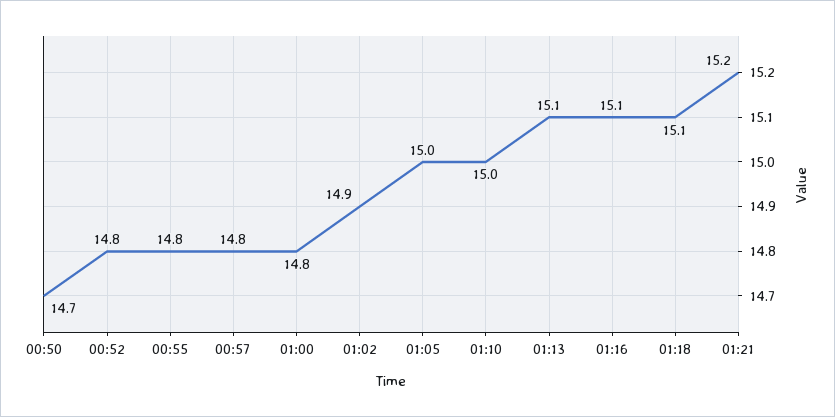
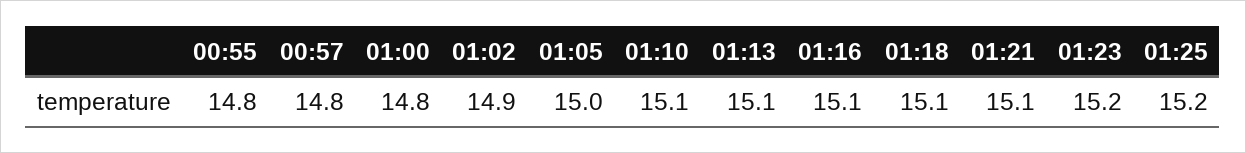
00:50: 14.7 -> none
00:52: 14.8 -> none
01:10: 15 -> 15.1
01:21: 15.2 -> 15.1
01:23: none -> 15.2
01:25: none -> 15.2

